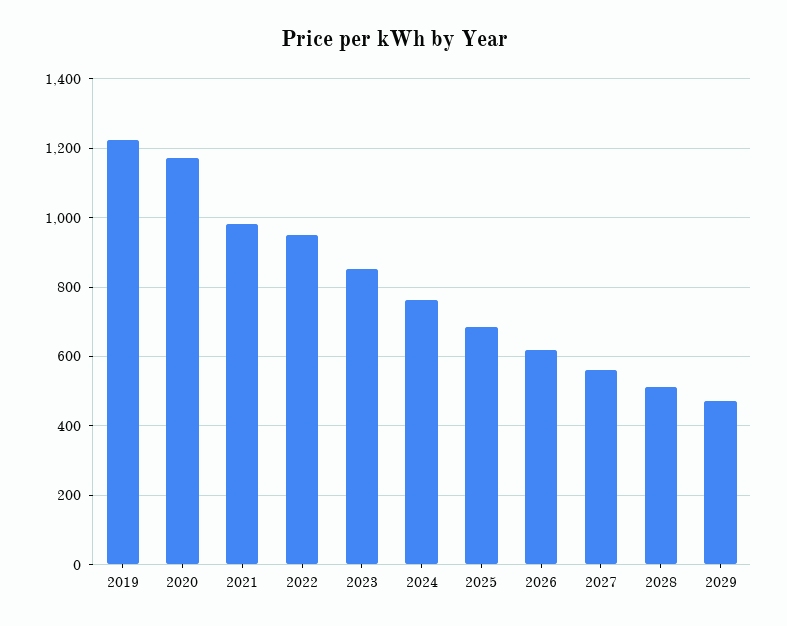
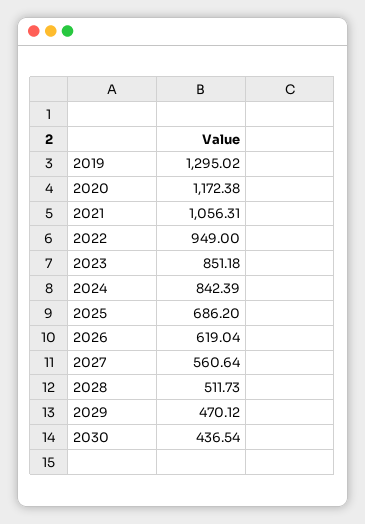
2019: 1220 -> 1295.02
2021: 980 -> 1056.31
2024: 760 -> 842.39
2030: none -> 436.54

